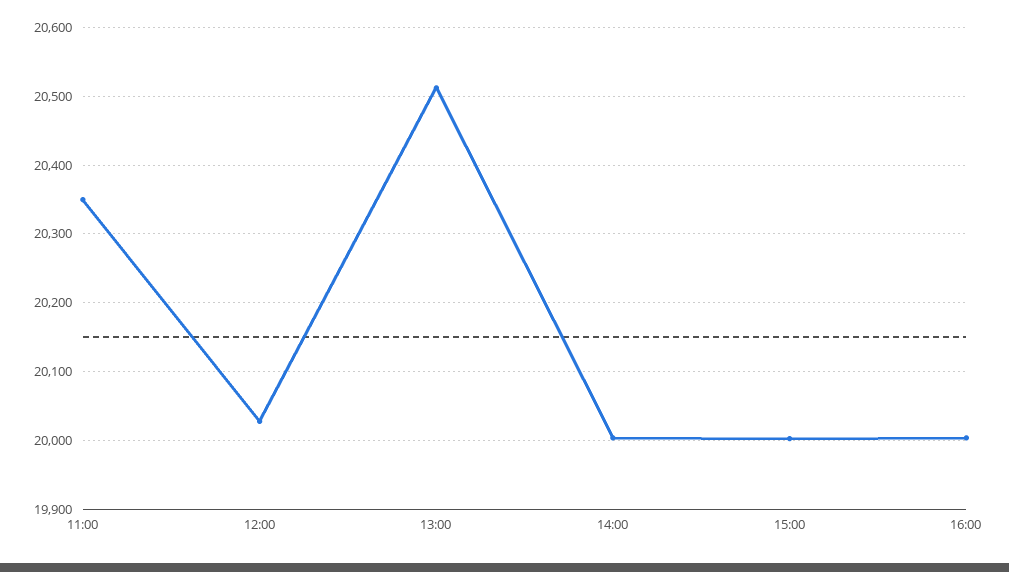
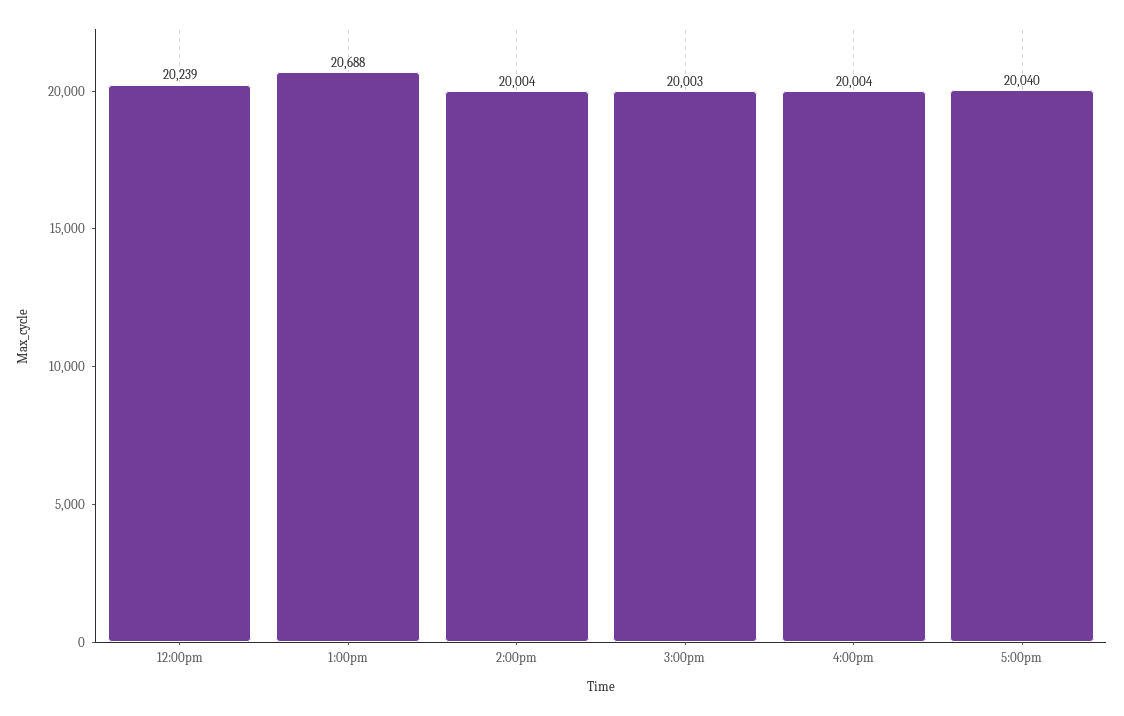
11:00: 20350 -> none
12:00: 20030 -> 20239
13:00: 20510 -> 20688
5:00pm: none -> 20040

